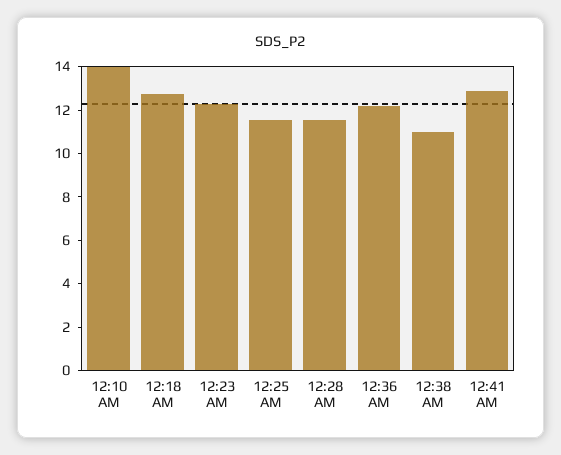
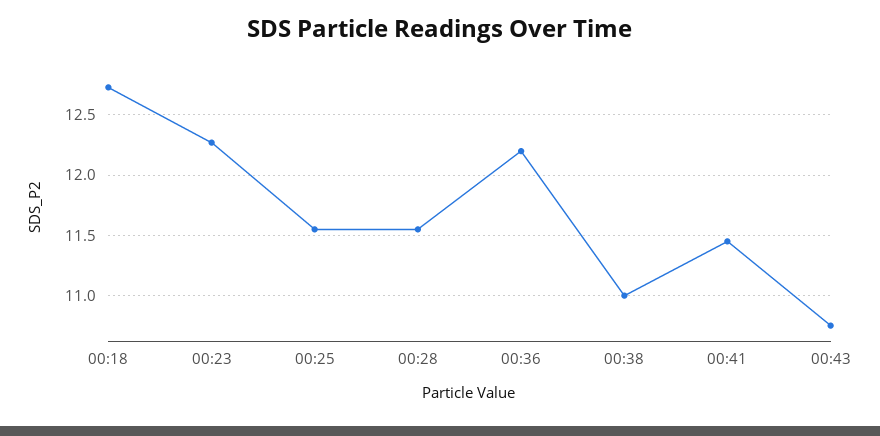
12:10 AM: 14 -> none
12:41 AM: 13 -> 11.45
00:43: none -> 10.75

